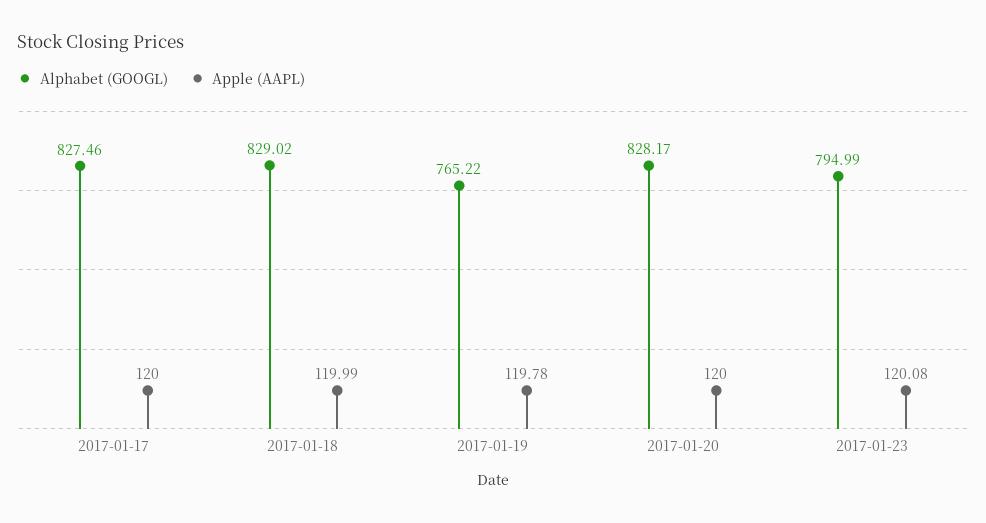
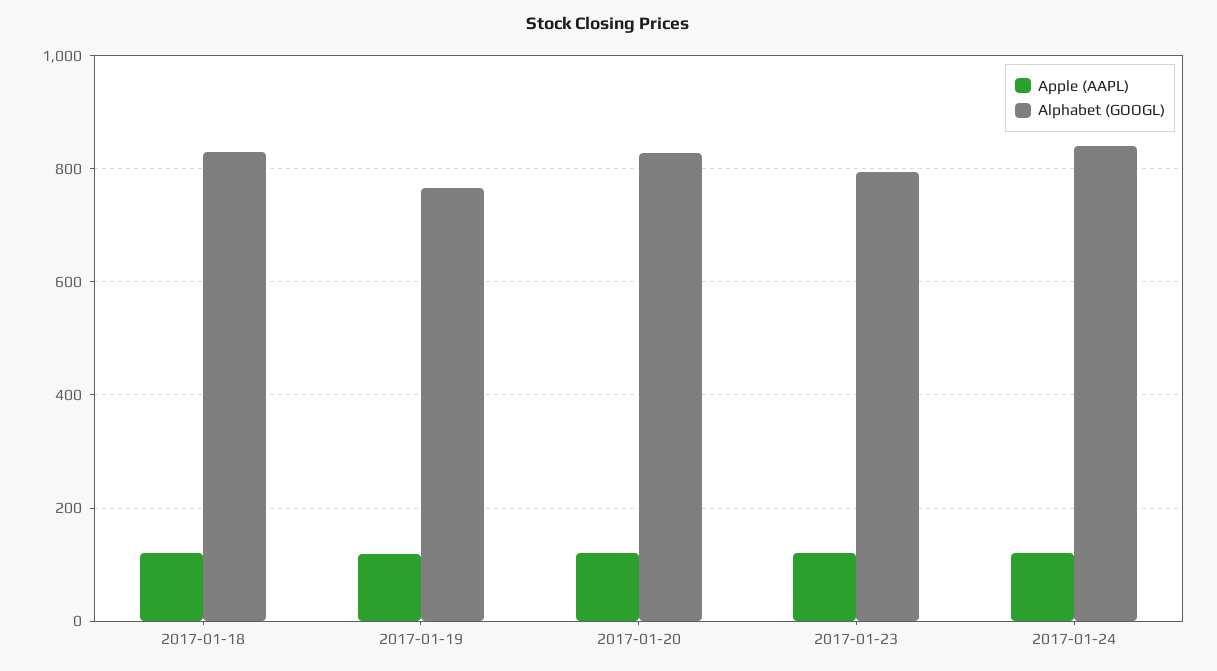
Alphabet (GOOGL), 2017-01-17: 827.46 -> none
Apple (AAPL), 2017-01-17: 120 -> none
Apple (AAPL), 2017-01-24: none -> 120
Alphabet (GOOGL), 2017-01-24: none -> 840

